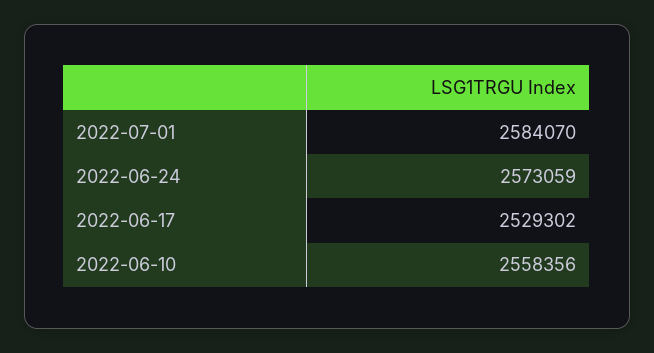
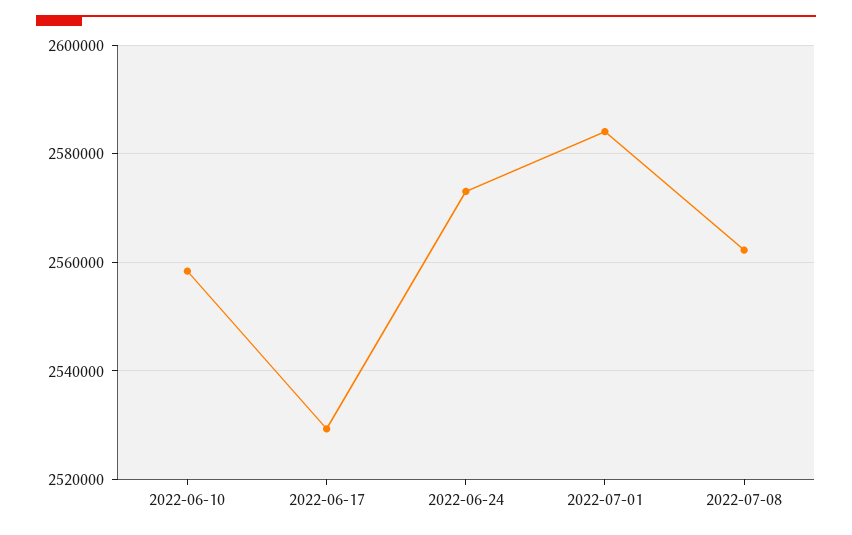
2022-07-08: none -> 2562000

